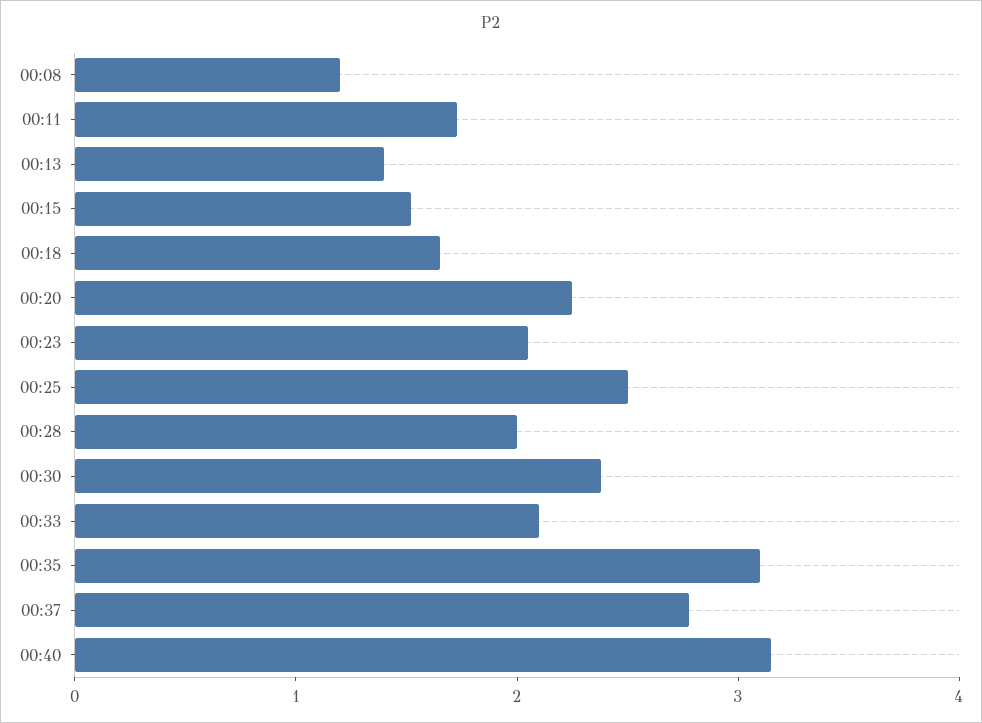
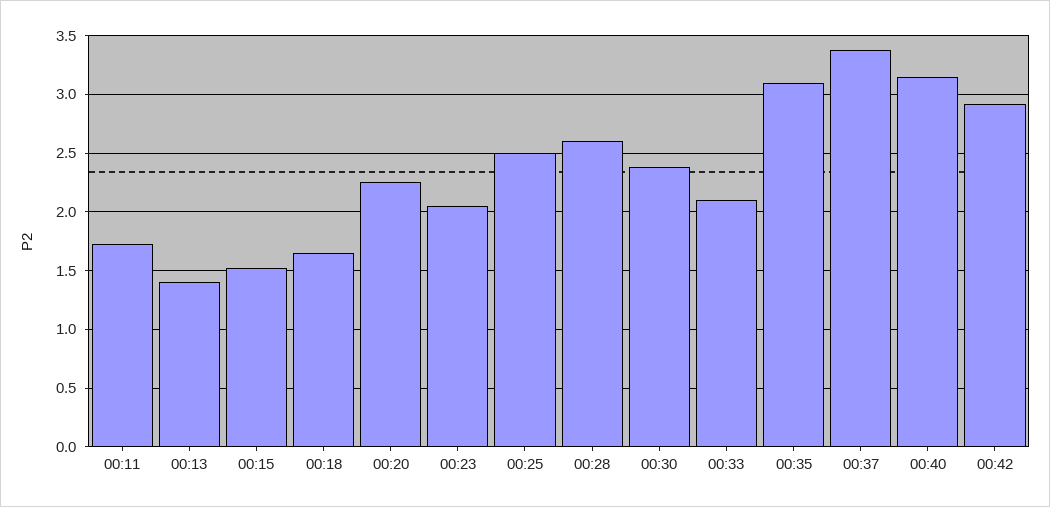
00:08: 1.2 -> none
00:28: 2 -> 2.6
00:37: 2.8 -> 3.4
00:42: none -> 2.9

